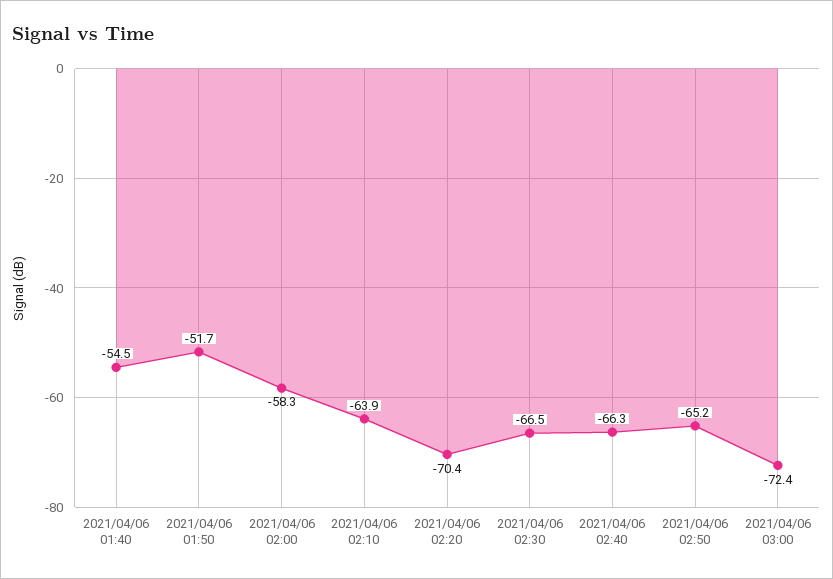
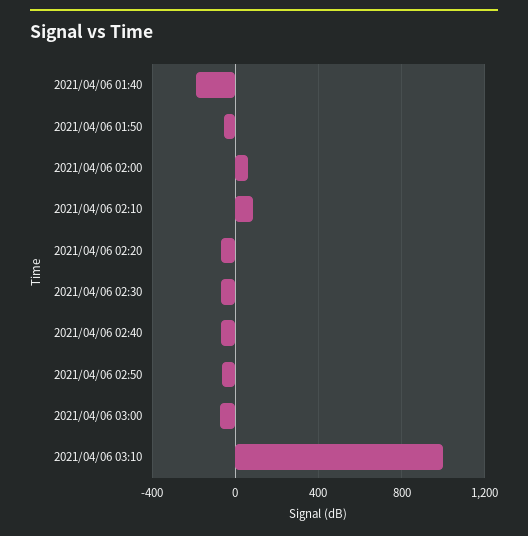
2021/04/06 01:40: -54.5 -> -200
2021/04/06 02:00: -58.3 -> 50
2021/04/06 02:10: -63.9 -> 100
2021/04/06 03:10: none -> 1000

